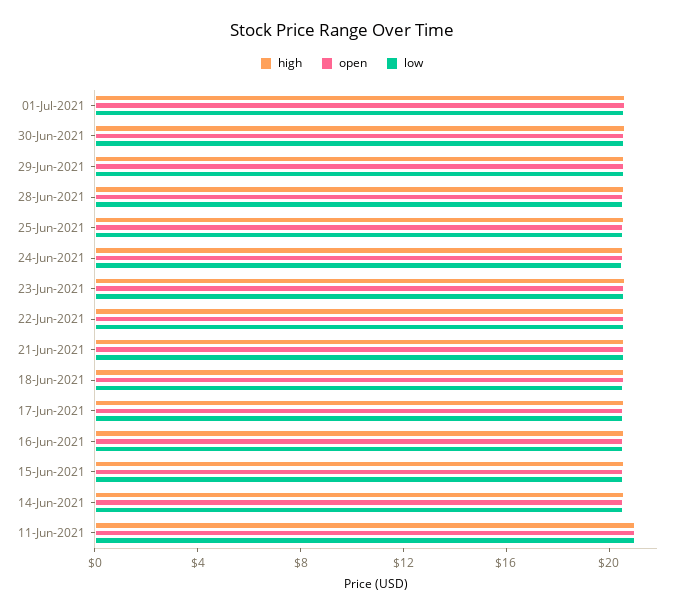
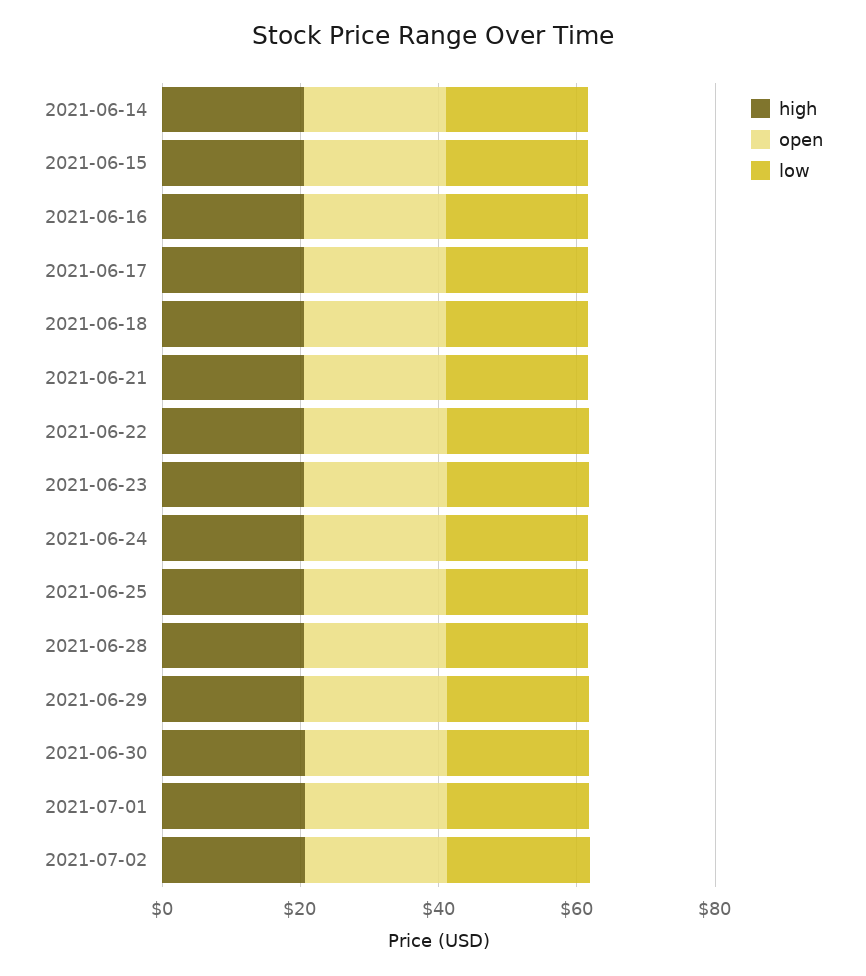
high, 11-Jun-2021: 21 -> none
open, 11-Jun-2021: 21 -> none
low, 11-Jun-2021: 21 -> none
high, 2021-07-02: none -> 20
open, 2021-07-02: none -> 20
low, 2021-07-02: none -> 20

